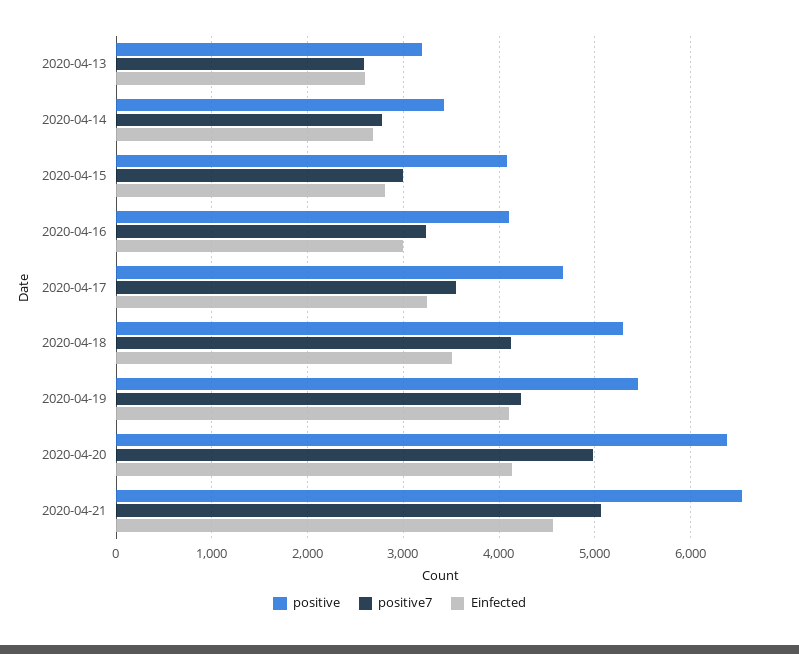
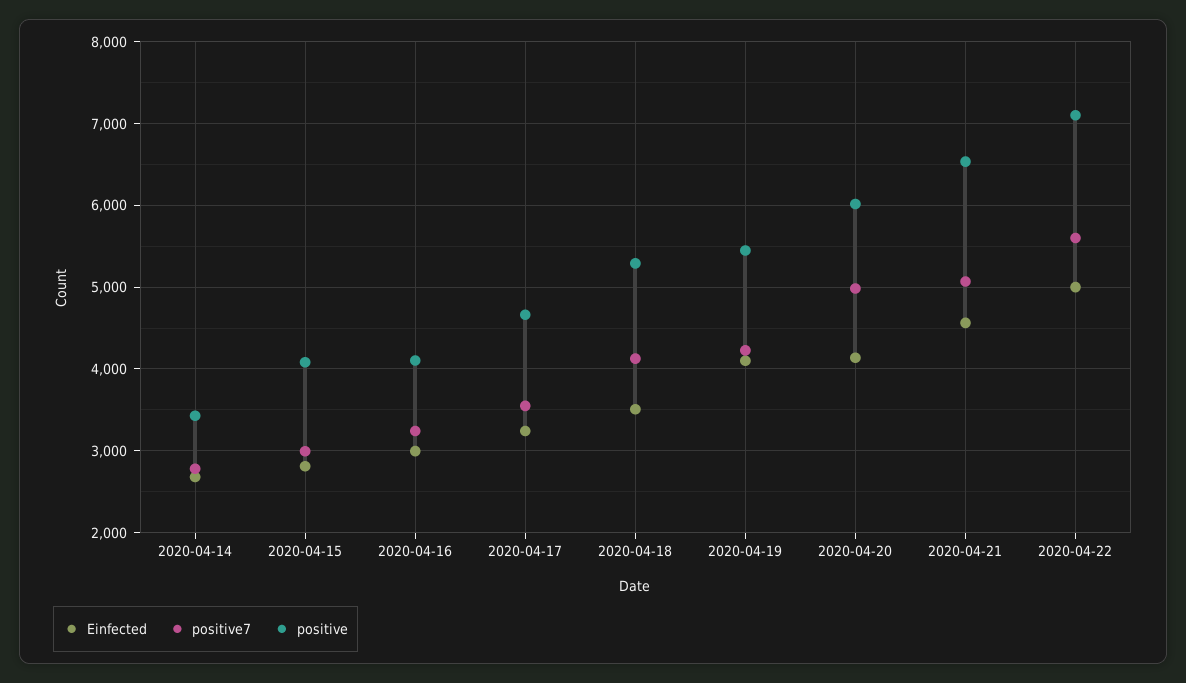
positive, 2020-04-13: 3200 -> none
positive7, 2020-04-13: 2600 -> none
Einfected, 2020-04-13: 2600 -> none
positive, 2020-04-20: 6400 -> 6000
Einfected, 2020-04-22: none -> 5000
positive7, 2020-04-22: none -> 5600
positive, 2020-04-22: none -> 7100

